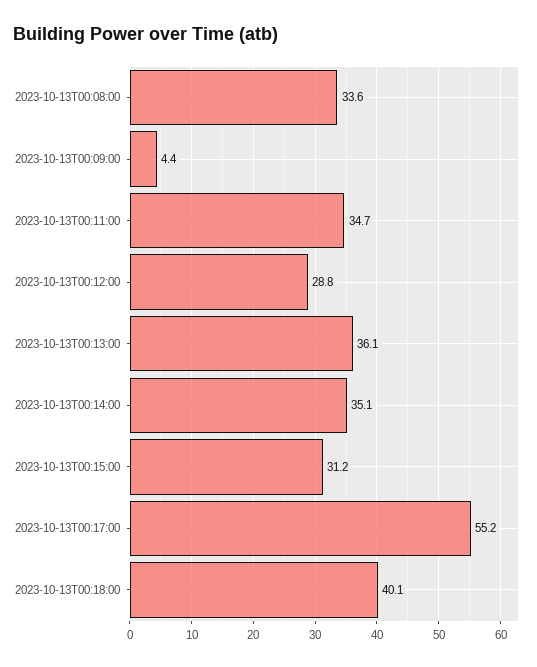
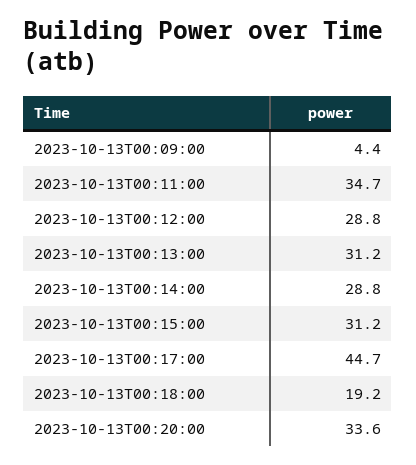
2023-10-13T00:08:00: 33.6 -> none
2023-10-13T00:13:00: 36.1 -> 31.2
2023-10-13T00:14:00: 35.1 -> 28.8
2023-10-13T00:17:00: 55.2 -> 44.7
2023-10-13T00:18:00: 40.1 -> 19.2
2023-10-13T00:20:00: none -> 33.6

